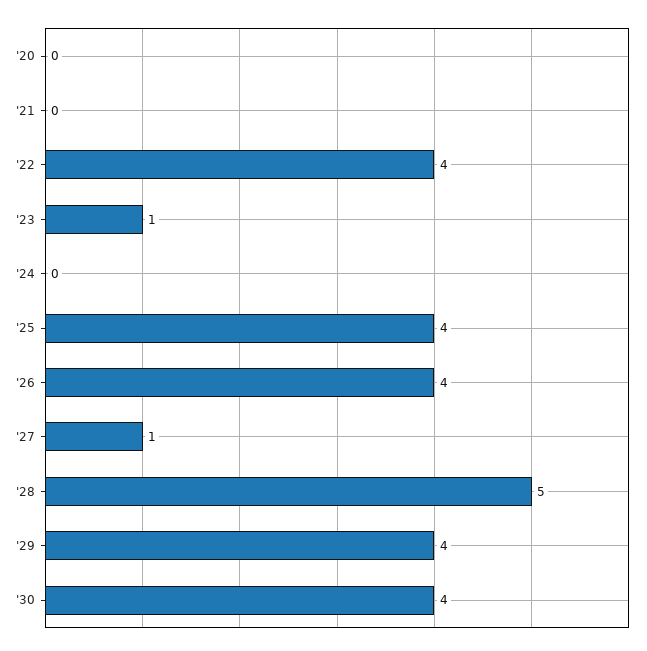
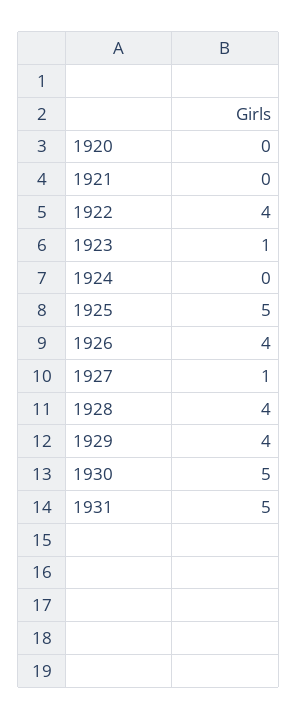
'25: 4 -> 5
'28: 5 -> 4
'30: 4 -> 5
1931: none -> 5

